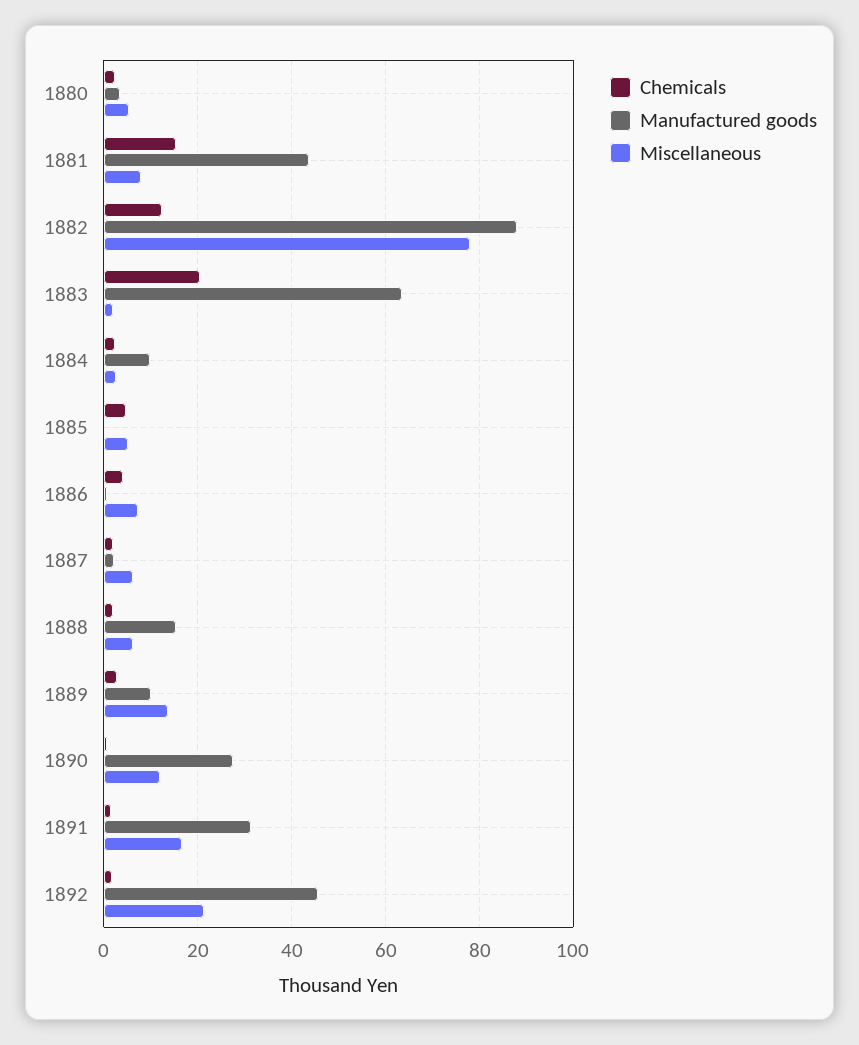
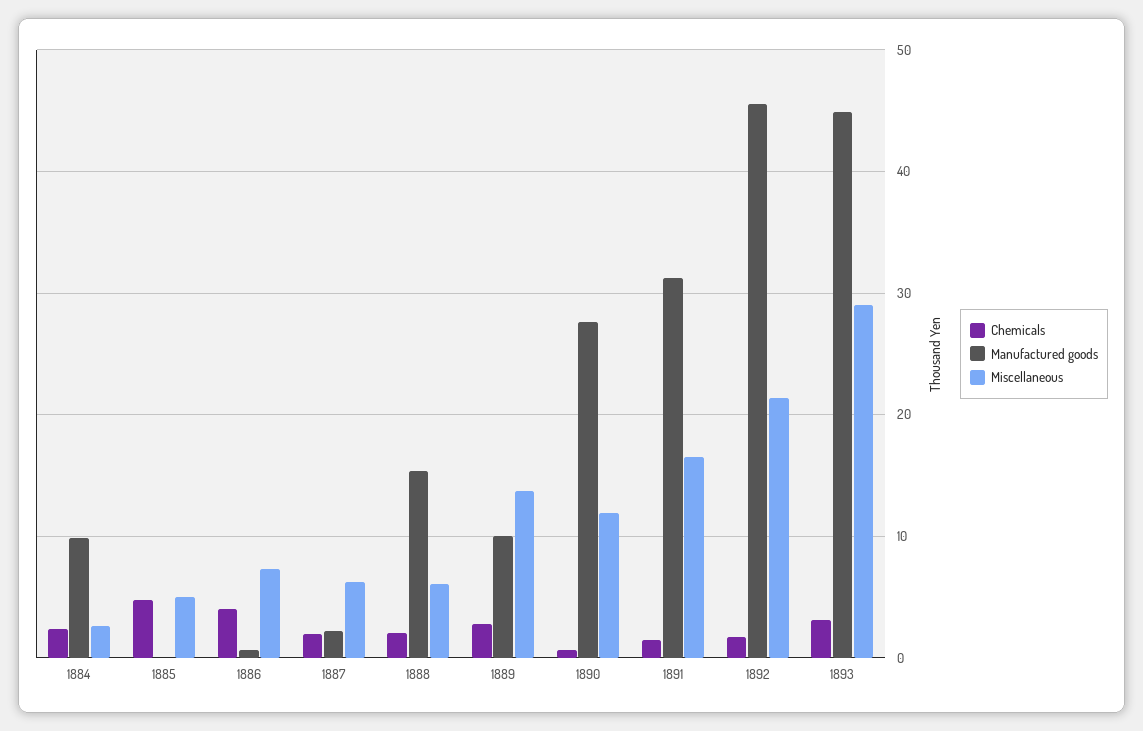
Chemicals, 1880: 2 -> none
Manufactured goods, 1880: 4 -> none
Miscellaneous, 1880: 6 -> none
Chemicals, 1881: 16 -> none
Manufactured goods, 1881: 44 -> none
Miscellaneous, 1881: 8 -> none
Chemicals, 1882: 12 -> none
Manufactured goods, 1882: 88 -> none
Miscellaneous, 1882: 78 -> none
Chemicals, 1883: 20 -> none
Manufactured goods, 1883: 64 -> none
Miscellaneous, 1883: 2 -> none
Chemicals, 1893: none -> 3
Manufactured goods, 1893: none -> 45
Miscellaneous, 1893: none -> 29

